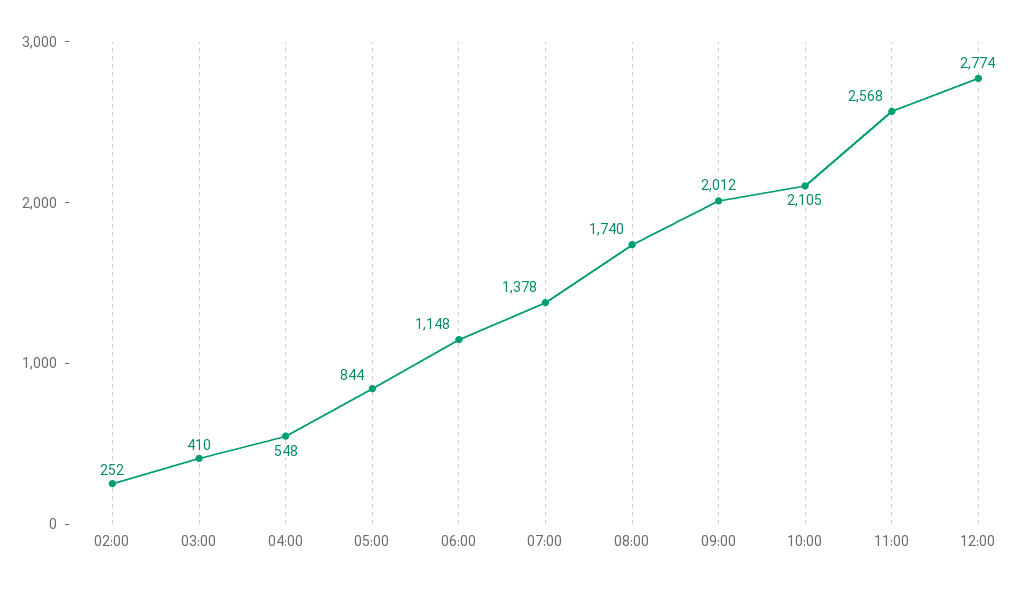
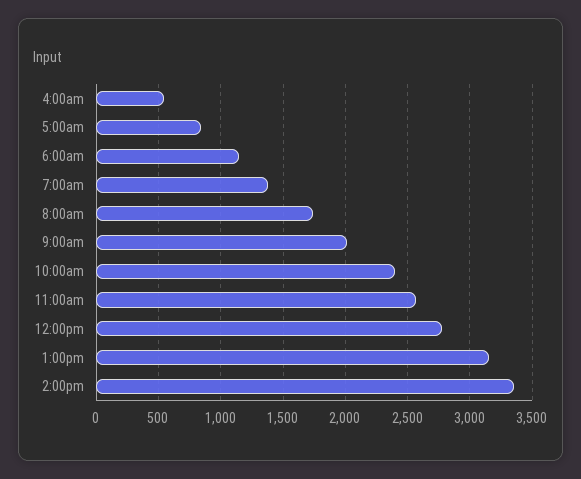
02:00: 252 -> none
03:00: 410 -> none
10:00: 2105 -> 2400
1:00pm: none -> 3150
2:00pm: none -> 3350

